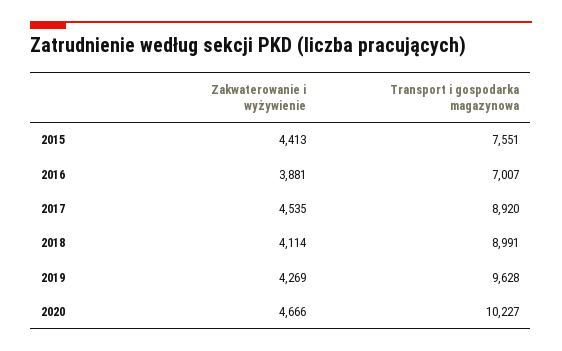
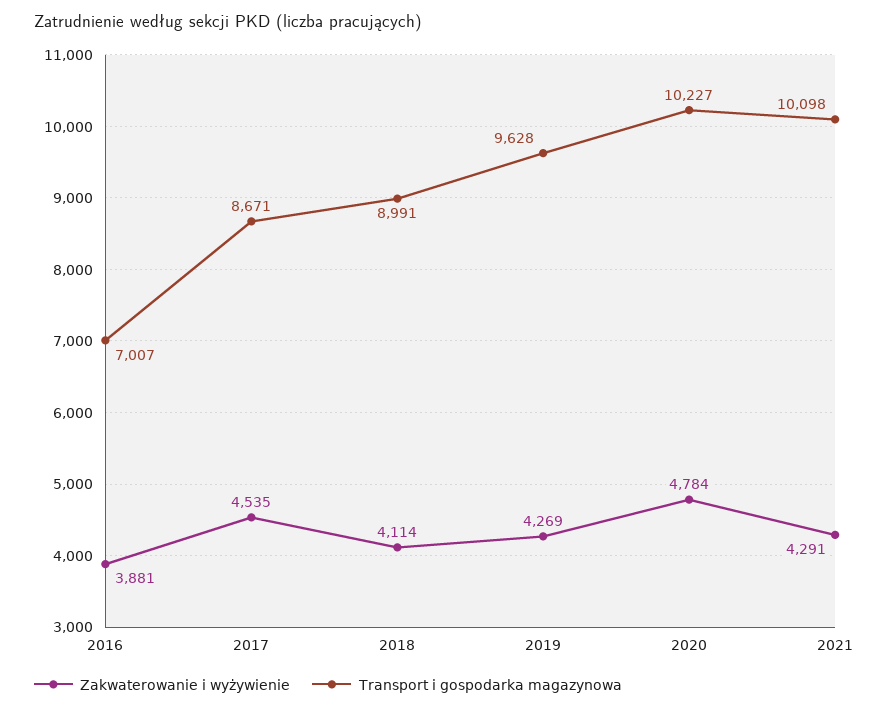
Zakwaterowanie i wyżywienie, 2015: 4413 -> none
Transport i gospodarka magazynowa, 2015: 7551 -> none
Transport i gospodarka magazynowa, 2017: 8920 -> 8671
Zakwaterowanie i wyżywienie, 2020: 4666 -> 4784
Zakwaterowanie i wyżywienie, 2021: none -> 4291
Transport i gospodarka magazynowa, 2021: none -> 10098

